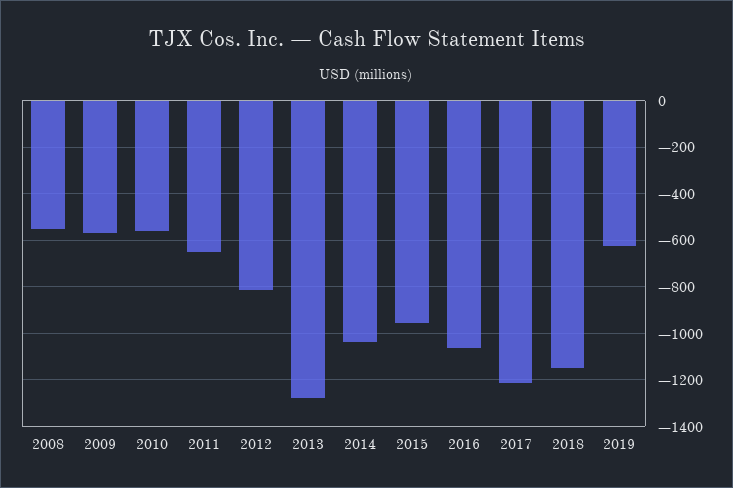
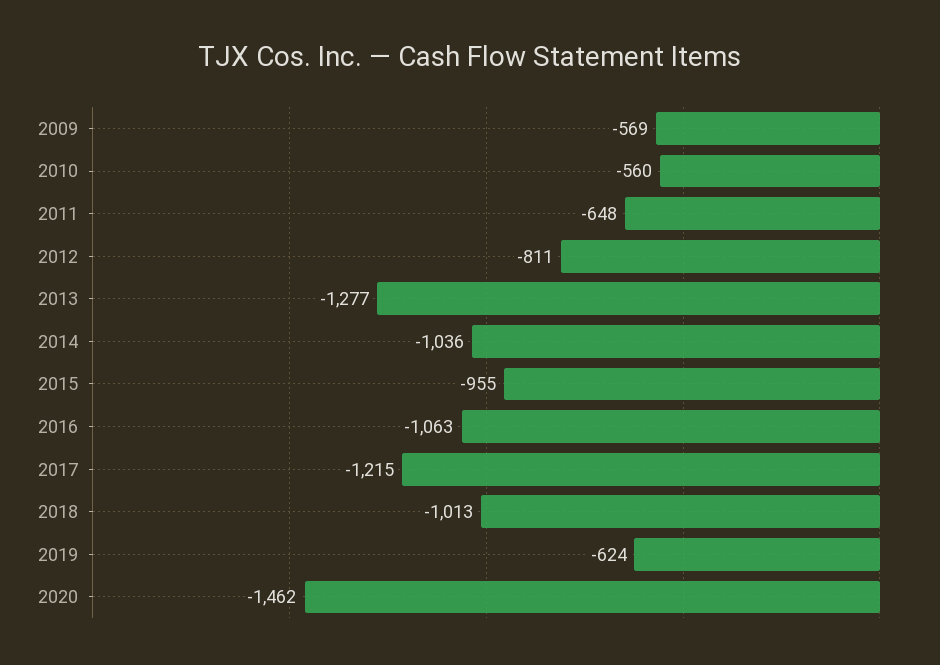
2008: -550 -> none
2018: -1150 -> -1013
2020: none -> -1462

